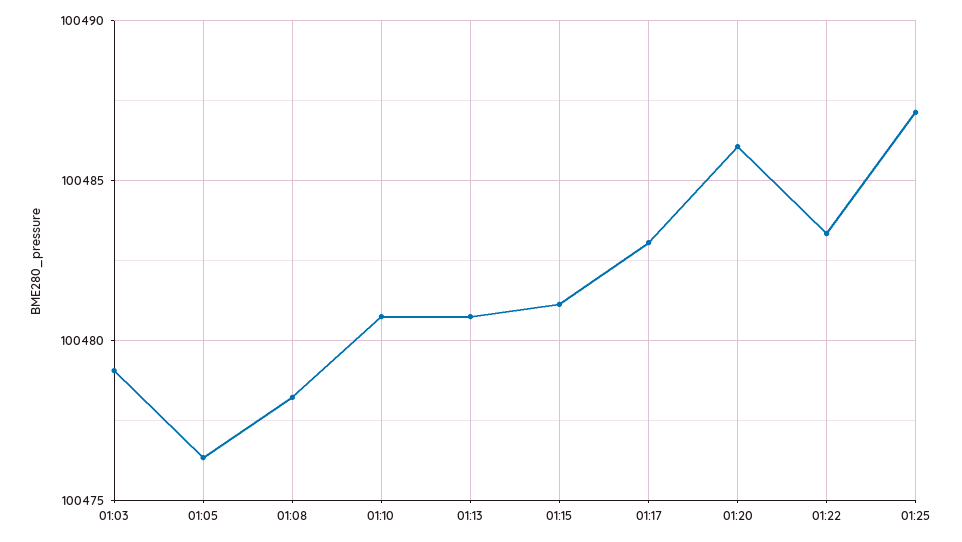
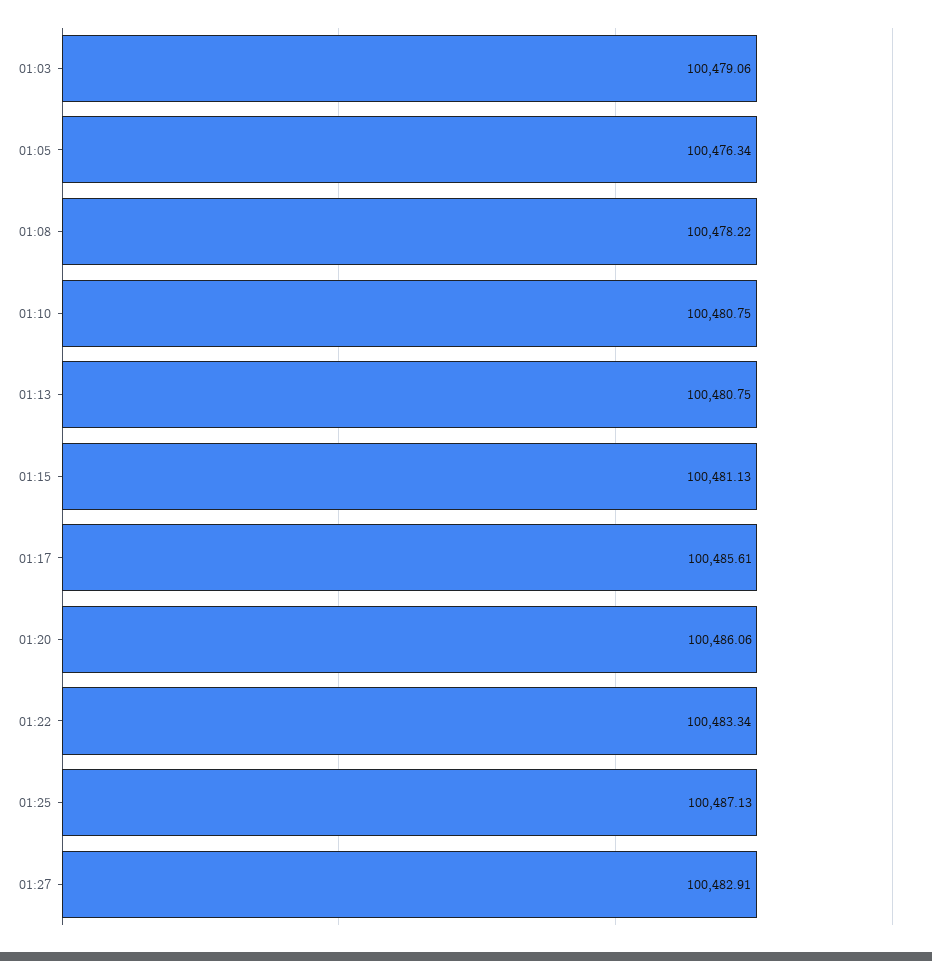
01:17: 100483 -> 100485.61
01:27: none -> 100482.91

